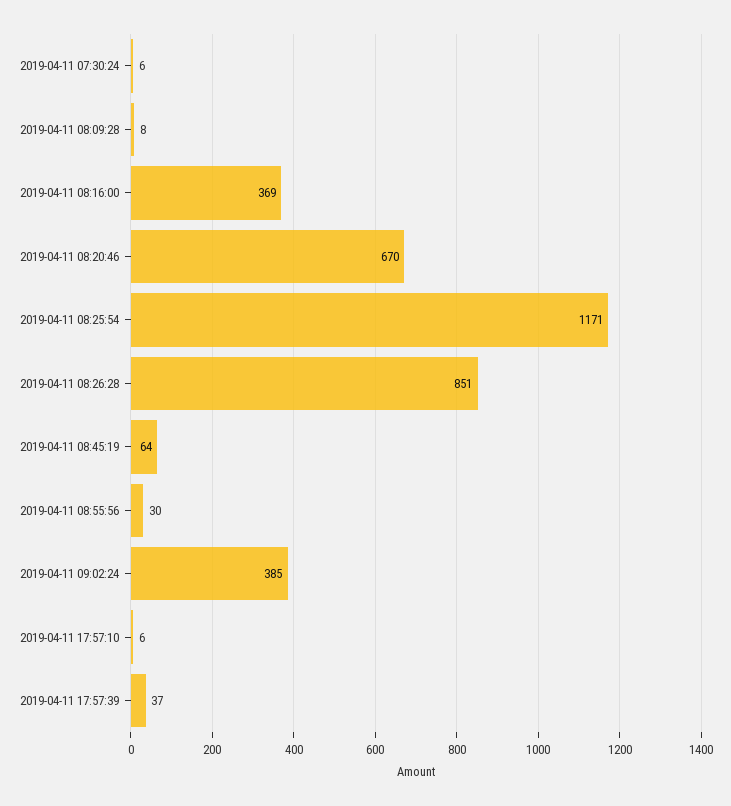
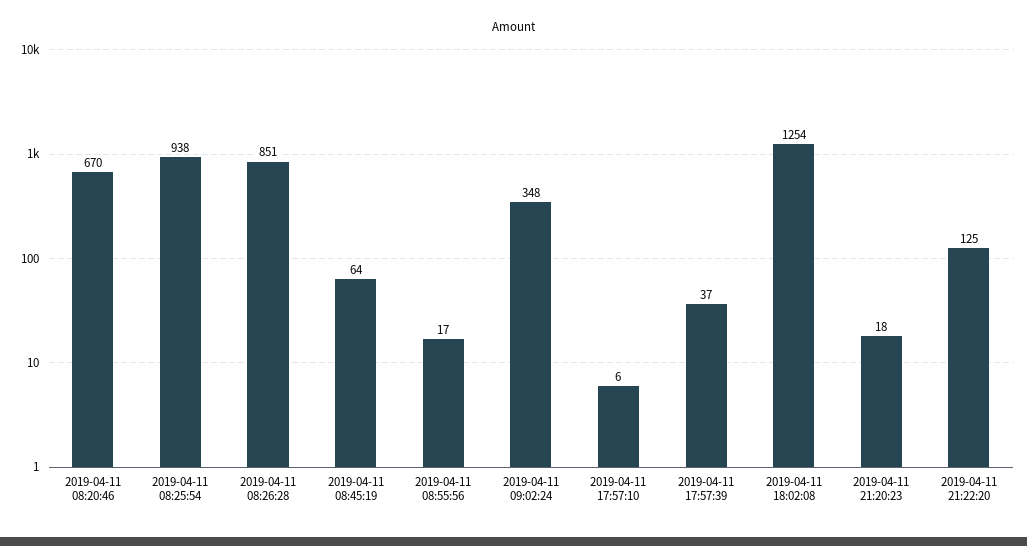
2019-04-11 07:30:24: 6 -> none
2019-04-11 08:09:28: 8 -> none
2019-04-11 08:16:00: 369 -> none
2019-04-11 08:25:54: 1171 -> 938
2019-04-11 08:55:56: 30 -> 17
2019-04-11 09:02:24: 385 -> 348
2019-04-11 18:02:08: none -> 1254
2019-04-11 21:20:23: none -> 18
2019-04-11 21:22:20: none -> 125

